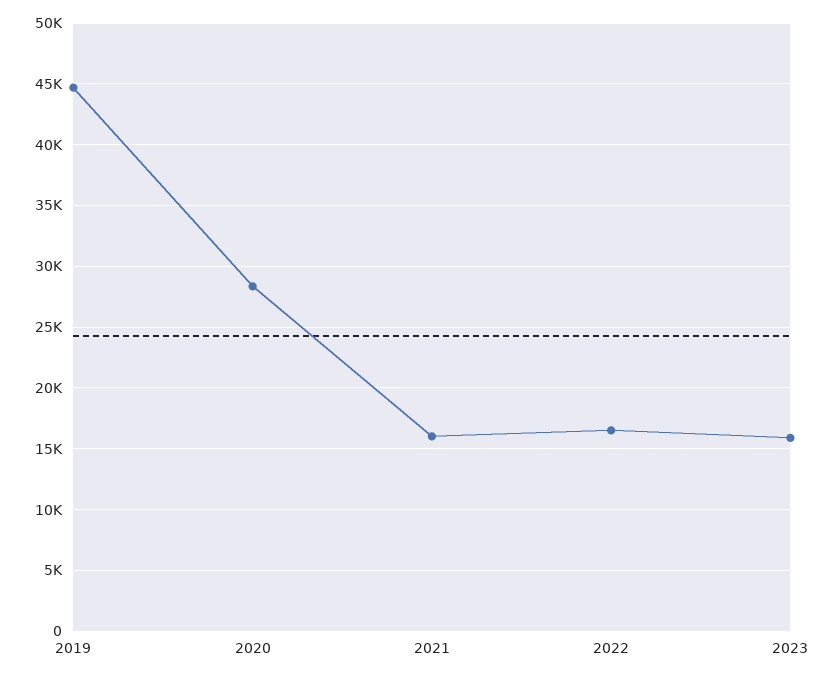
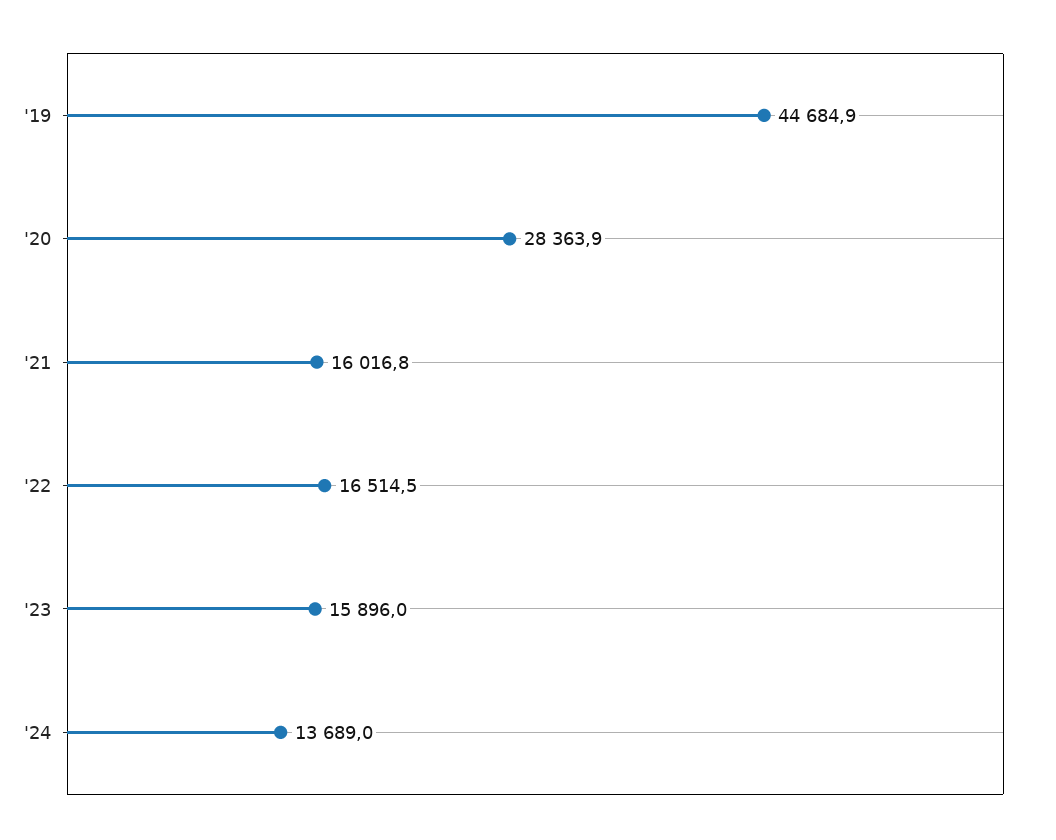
'24: none -> 13689

